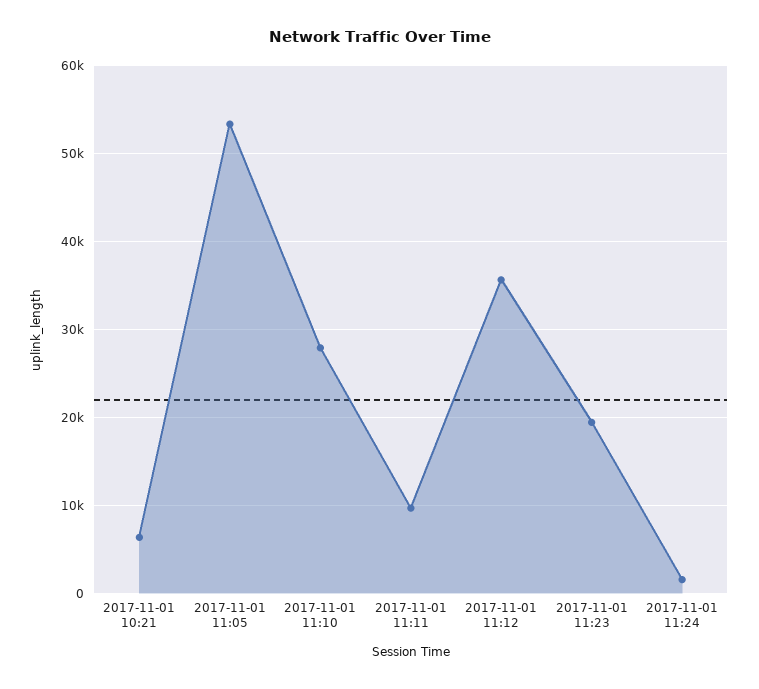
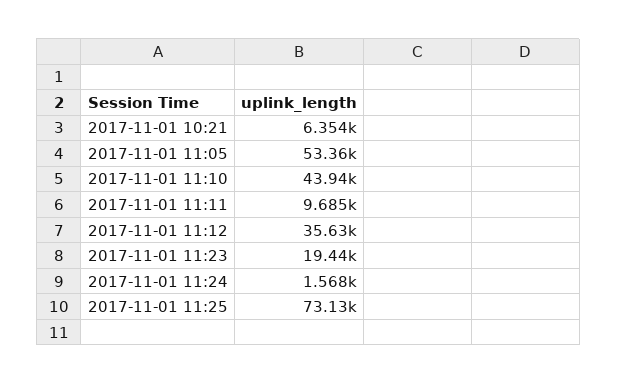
2017-11-01 11:10: 28000 -> 43940
2017-11-01 11:25: none -> 73130

